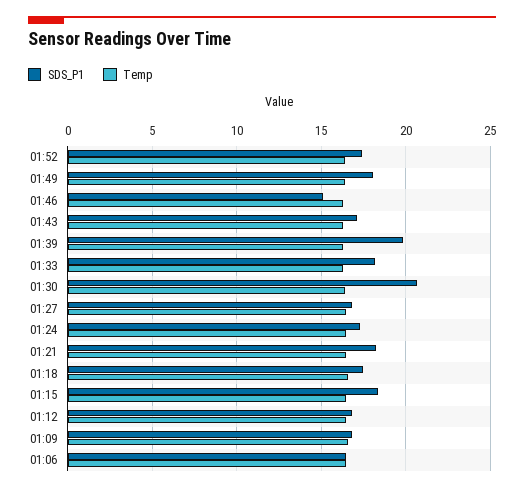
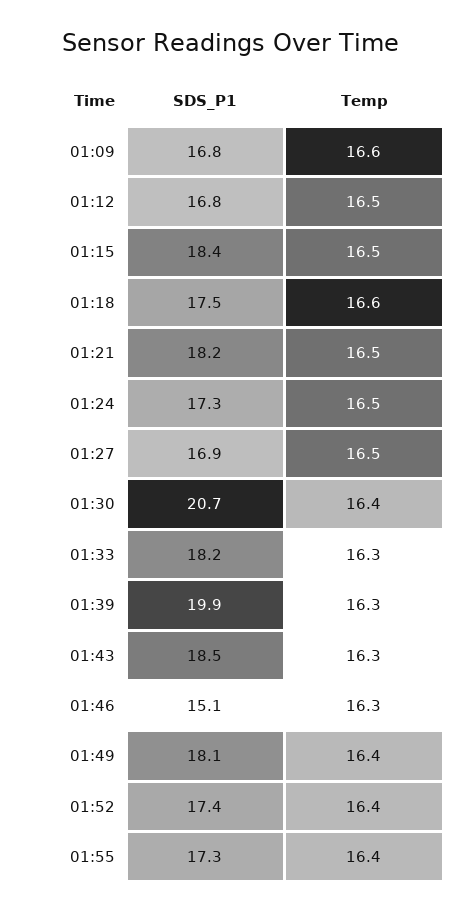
SDS_P1, 01:43: 17 -> 18.5
SDS_P1, 01:06: 16.5 -> none
Temp, 01:06: 16.5 -> none
SDS_P1, 01:55: none -> 17.3
Temp, 01:55: none -> 16.4

